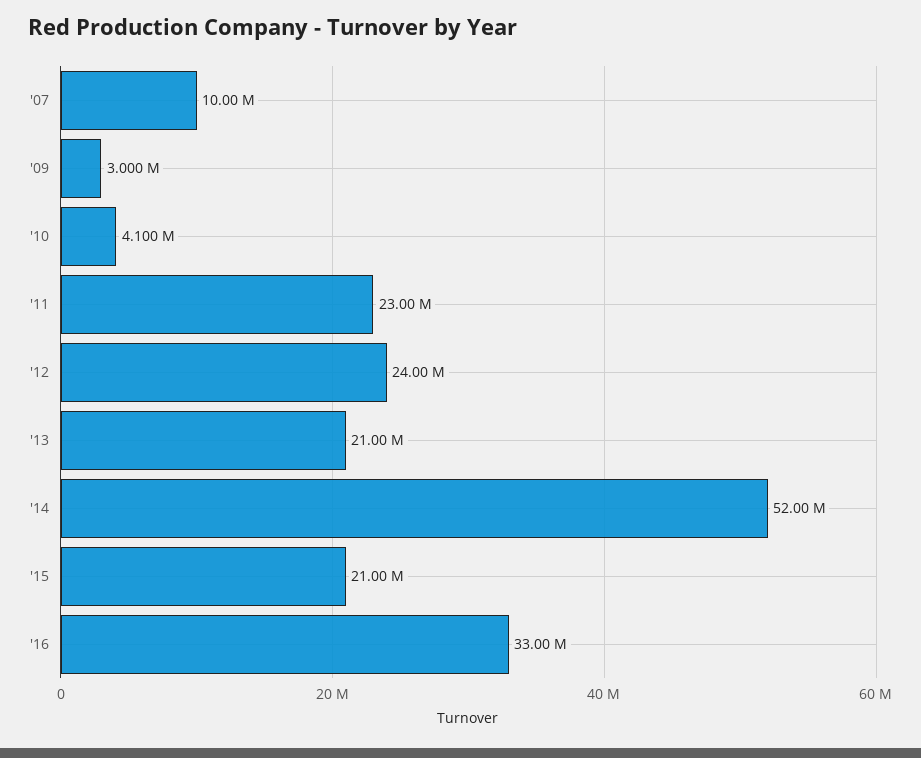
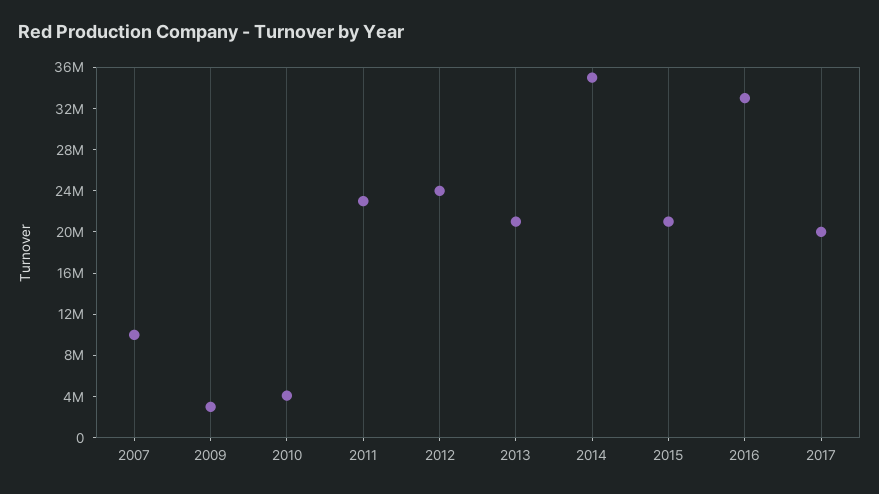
'14: 52000000 -> 35000000
2017: none -> 20000000

